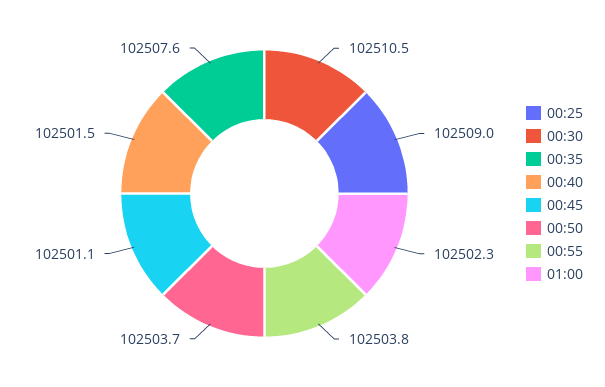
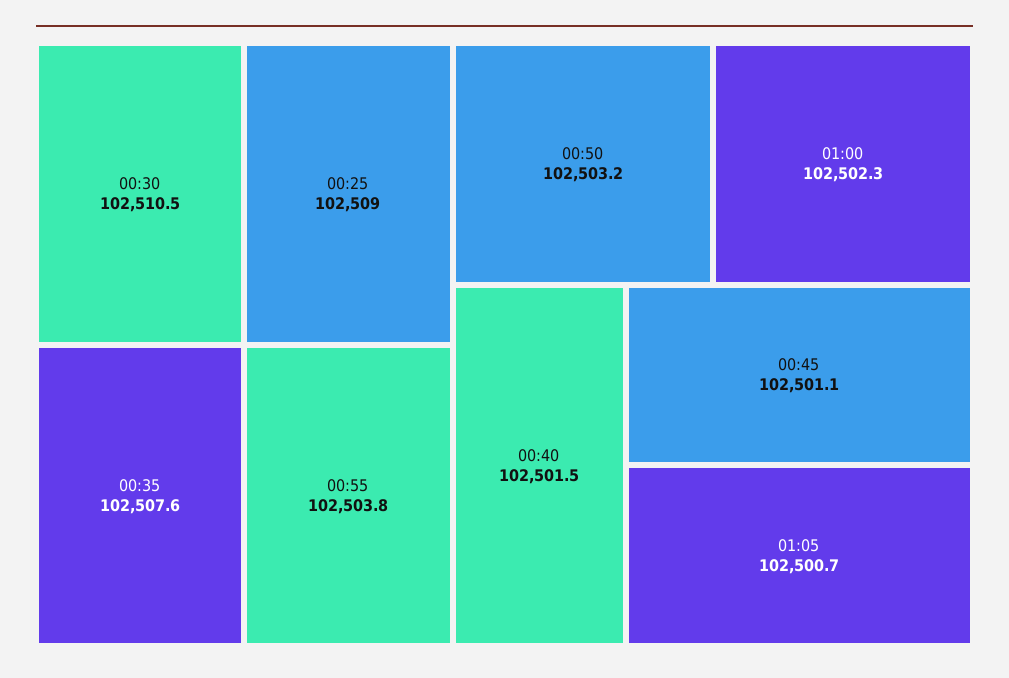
00:50: 102503.7 -> 102503.2
01:05: none -> 102500.7

